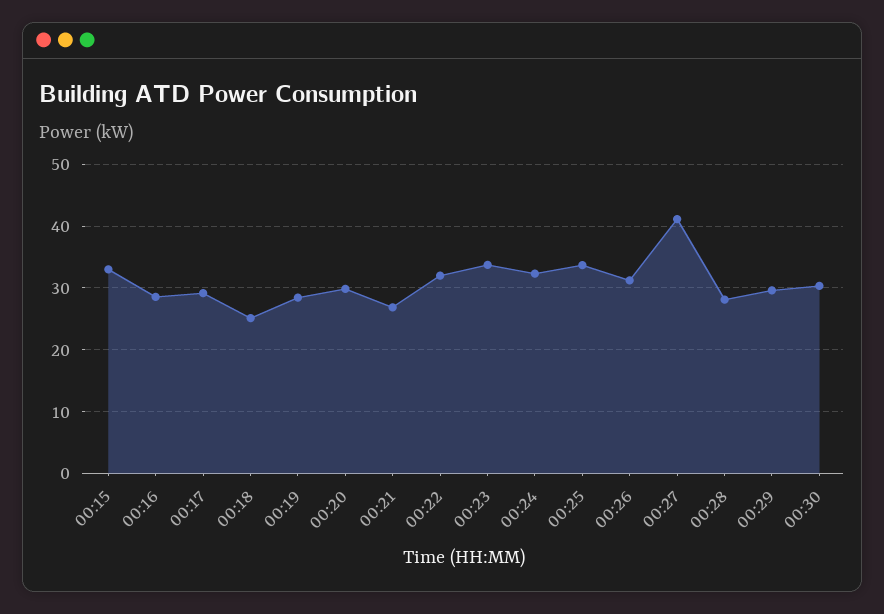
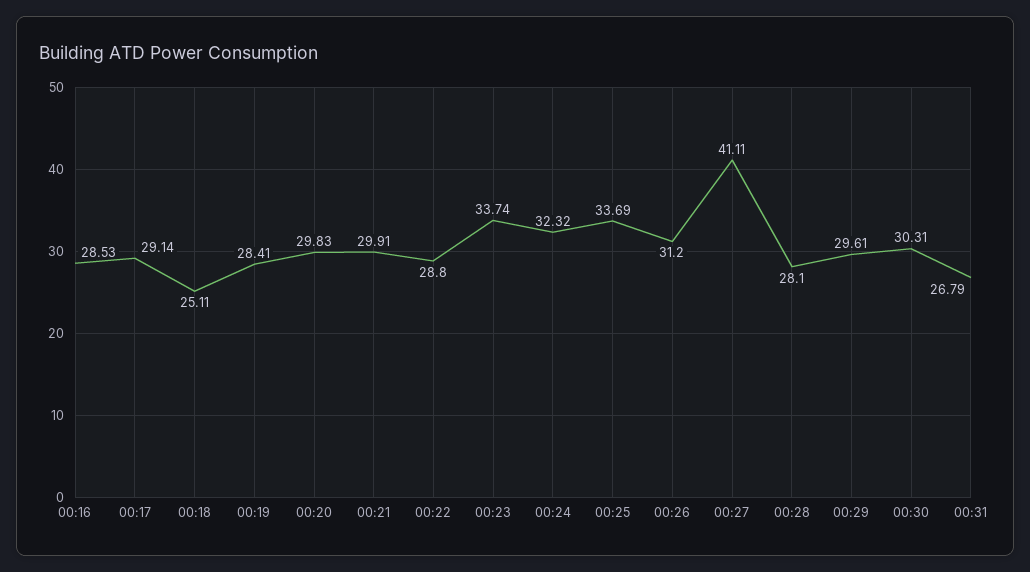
00:15: 33 -> none
00:21: 27 -> 29.91
00:22: 32 -> 28.8
00:31: none -> 26.79

